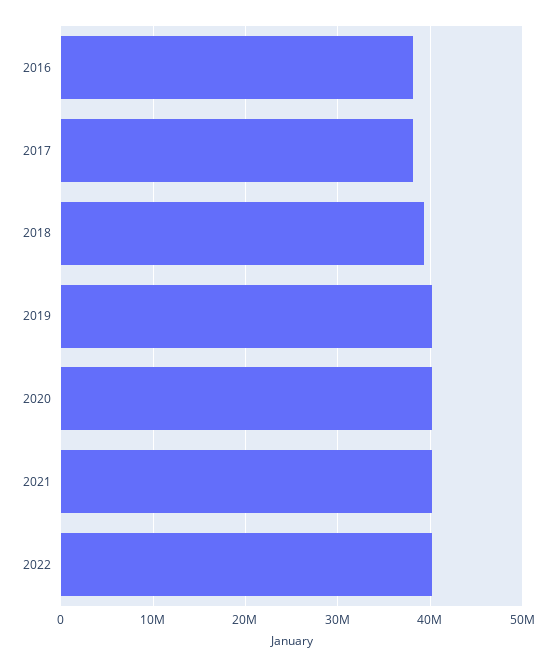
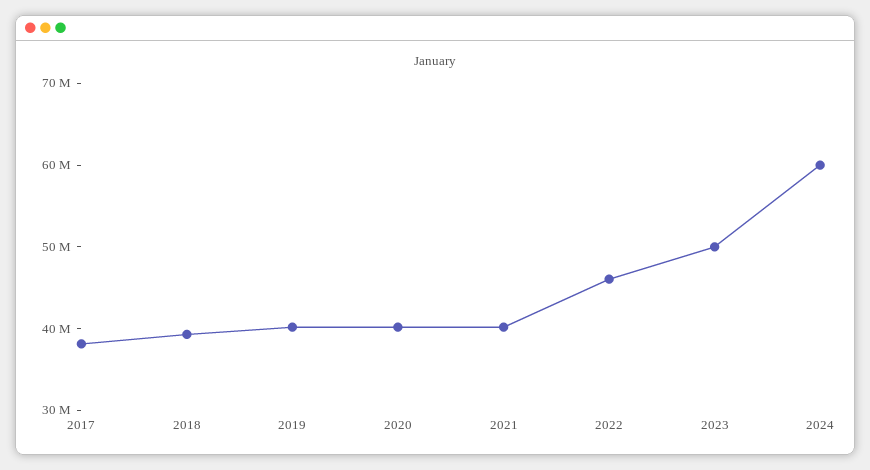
2016: 38000000 -> none
2022: 40000000 -> 46000000
2023: none -> 50000000
2024: none -> 60000000

